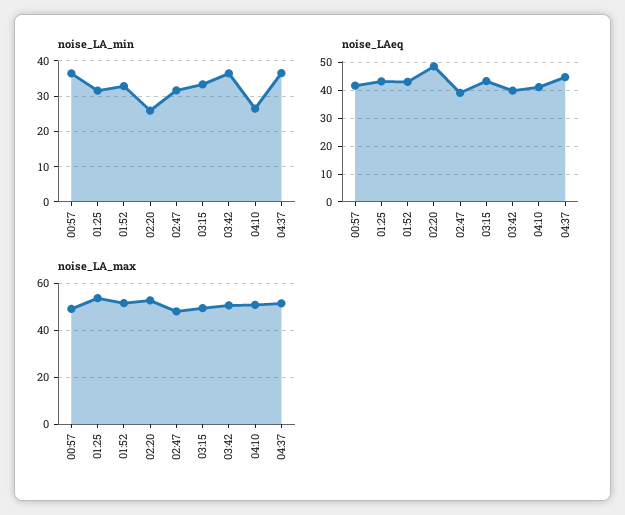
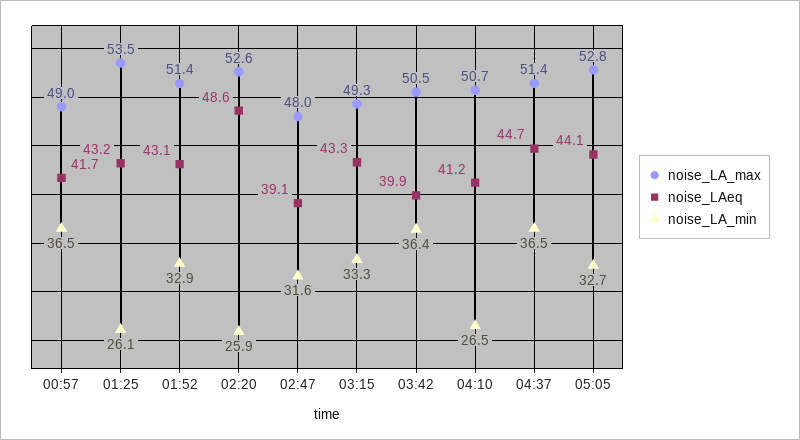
noise_LA_min, 01:25: 32 -> 26.1
noise_LA_max, 05:05: none -> 52.8
noise_LAeq, 05:05: none -> 44.1
noise_LA_min, 05:05: none -> 32.7

